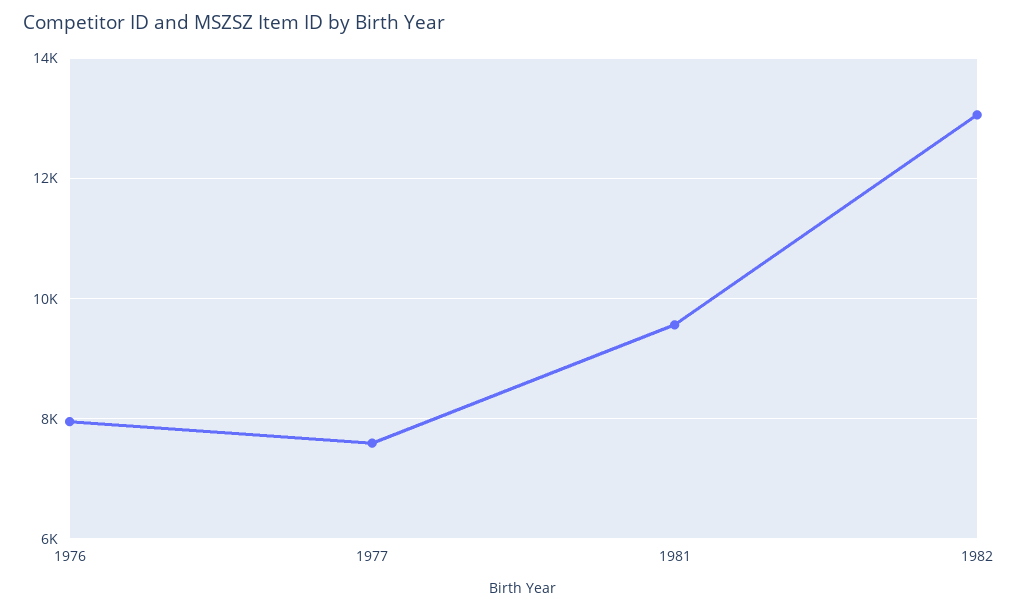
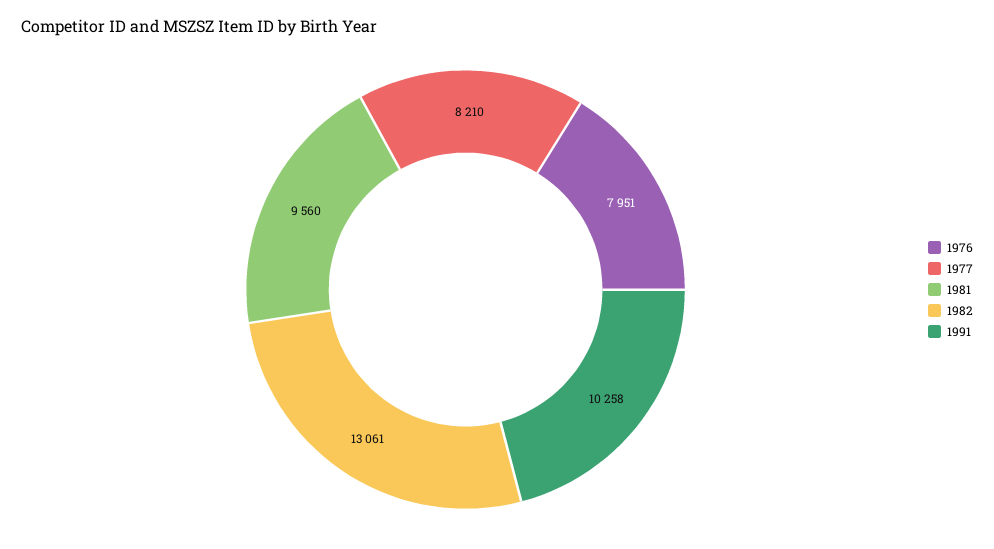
1977: 7600 -> 8210
1991: none -> 10258

